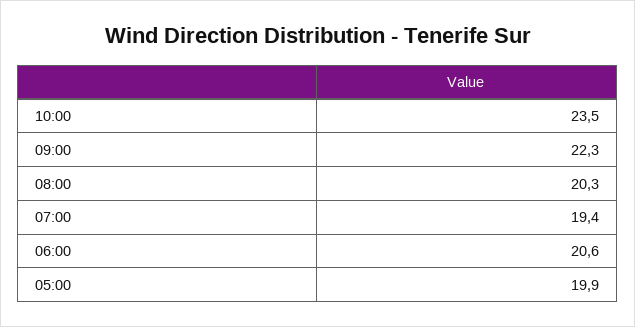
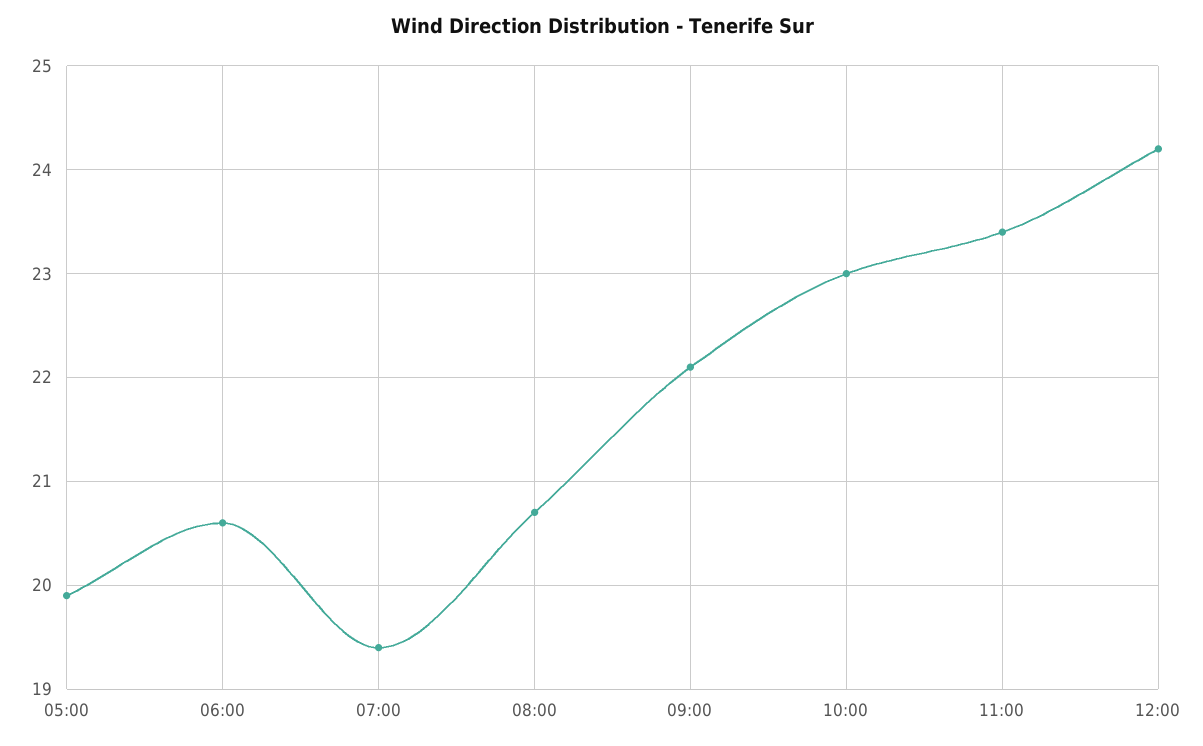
10:00: 23.5 -> 23
09:00: 22.3 -> 22.1
08:00: 20.3 -> 20.7
11:00: none -> 23.4
12:00: none -> 24.2

